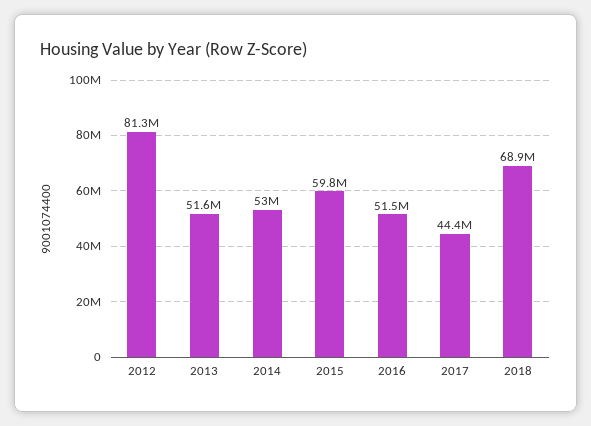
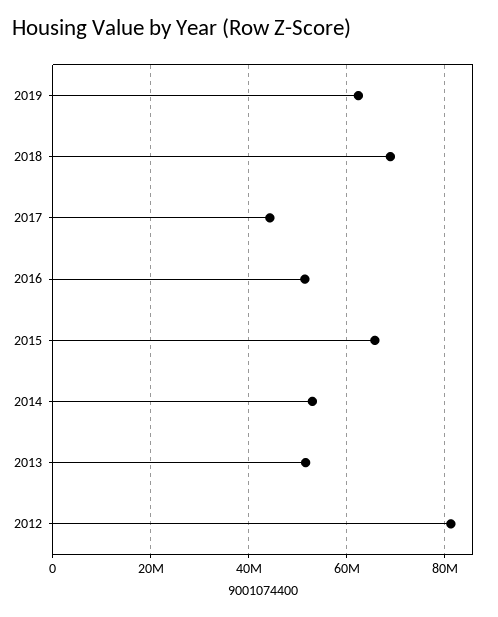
2015: 59800000 -> 66000000
2019: none -> 62000000

